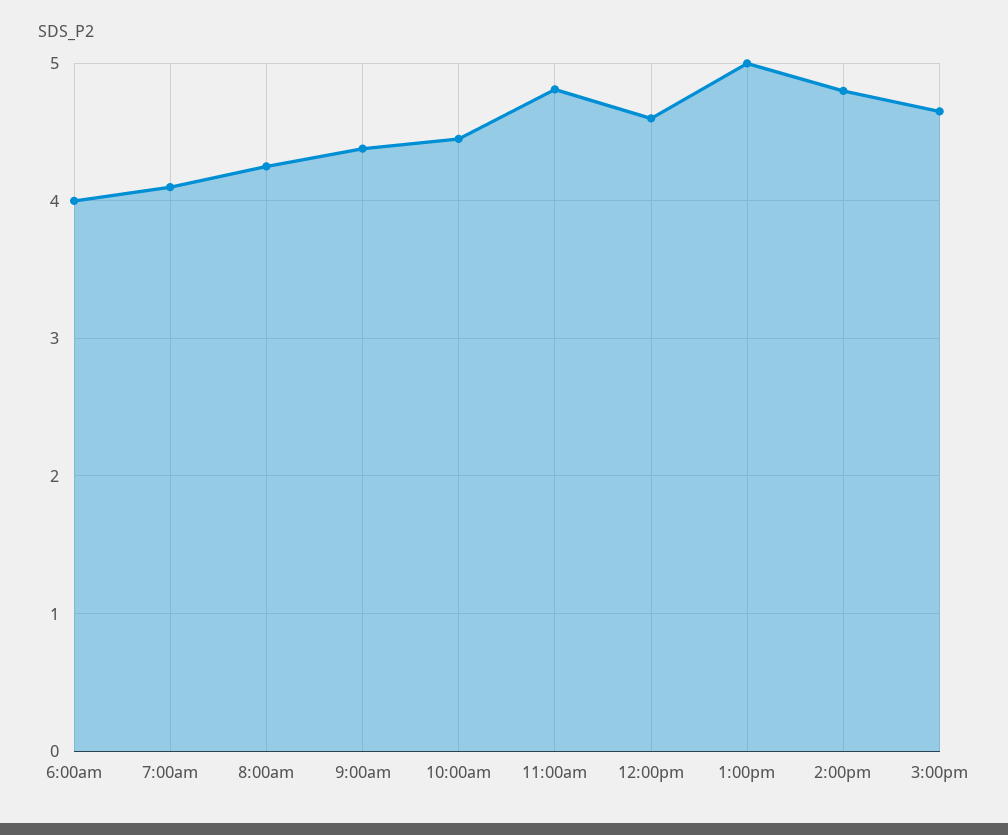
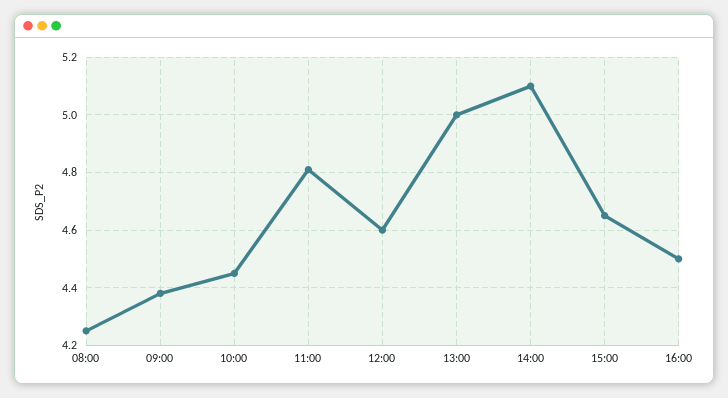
6:00am: 4 -> none
7:00am: 4.1 -> none
2:00pm: 4.8 -> 5.1
16:00: none -> 4.5

